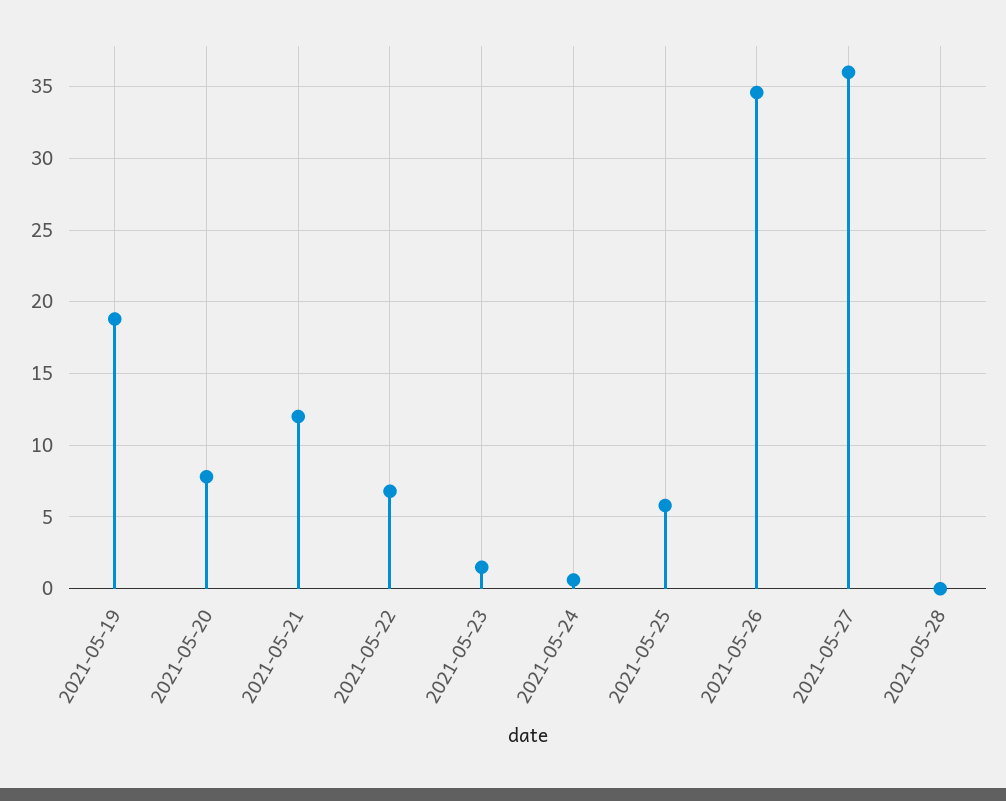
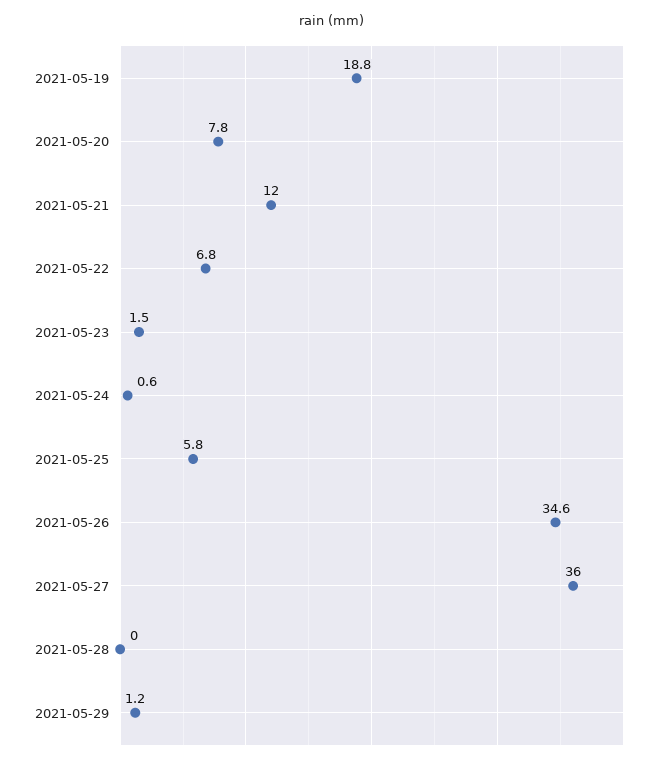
2021-05-29: none -> 1.2

